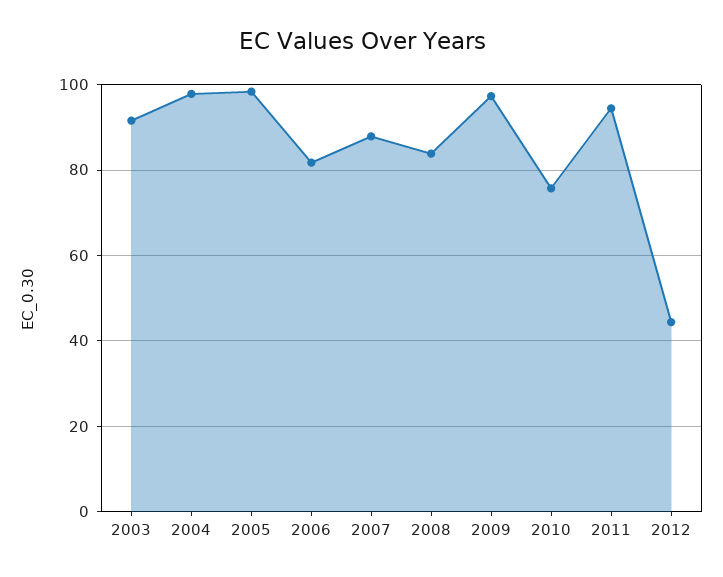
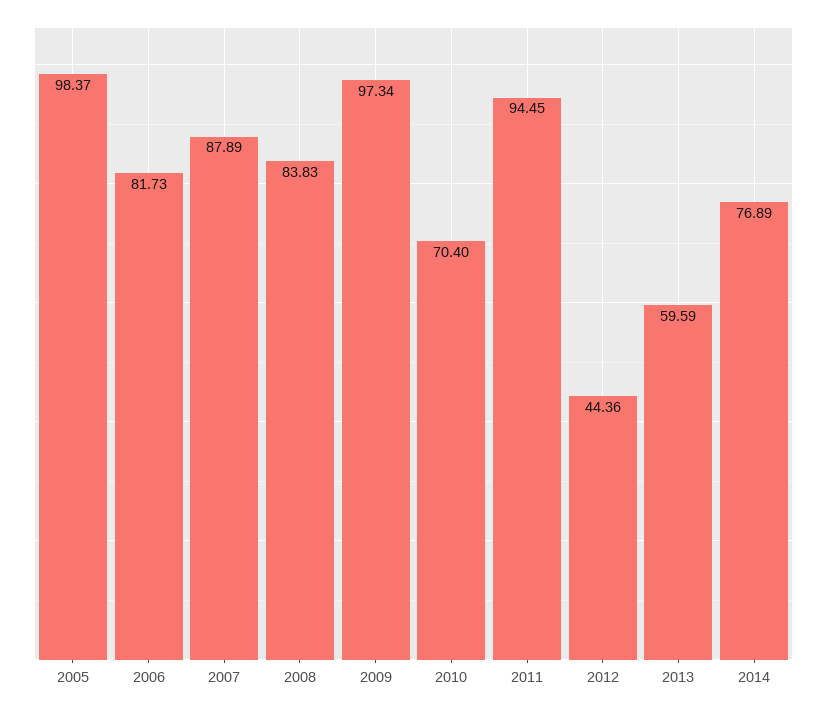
2003: 92 -> none
2004: 98 -> none
2010: 76 -> 70.4
2013: none -> 59.59
2014: none -> 76.89

